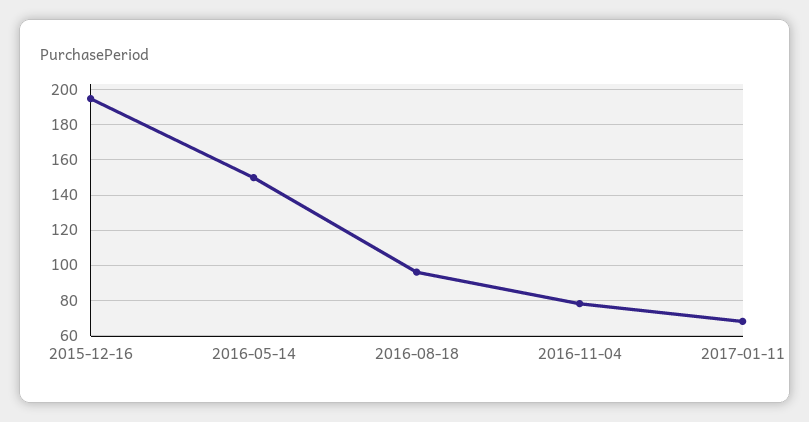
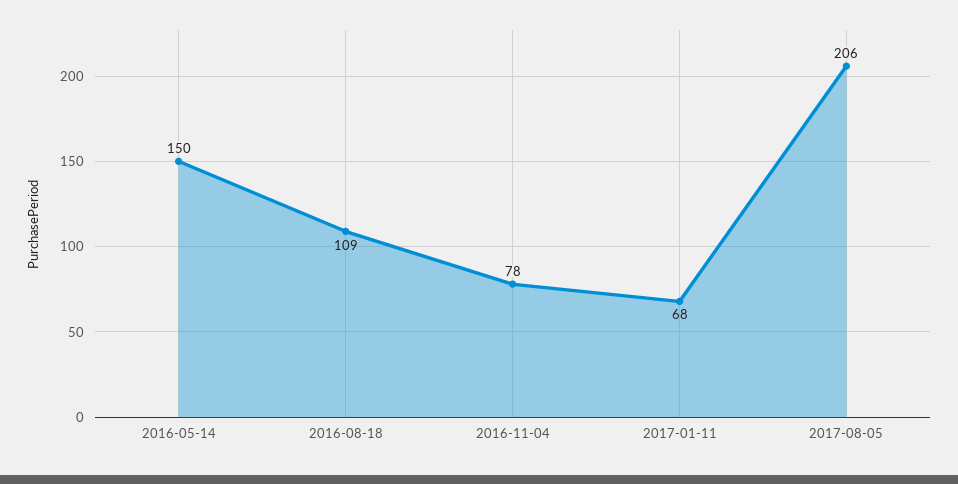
2015-12-16: 195 -> none
2016-08-18: 95 -> 109
2017-08-05: none -> 206

